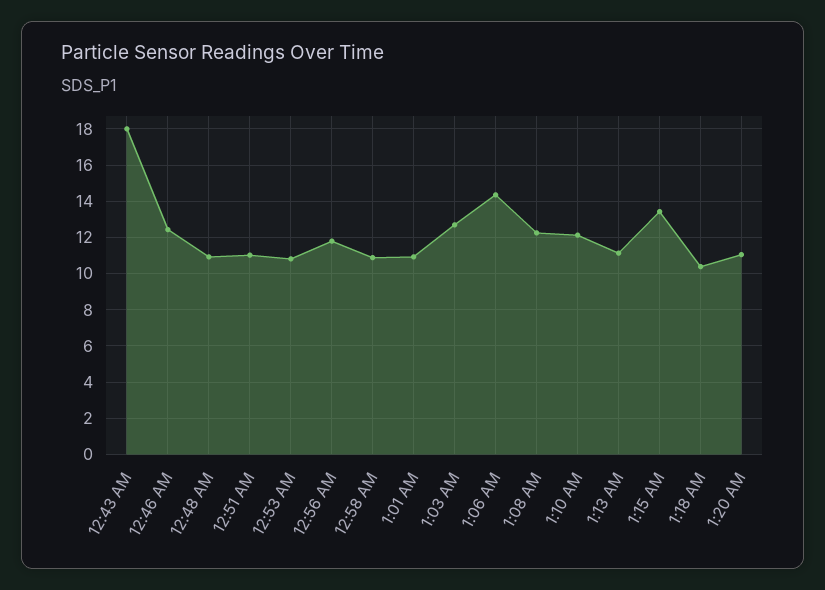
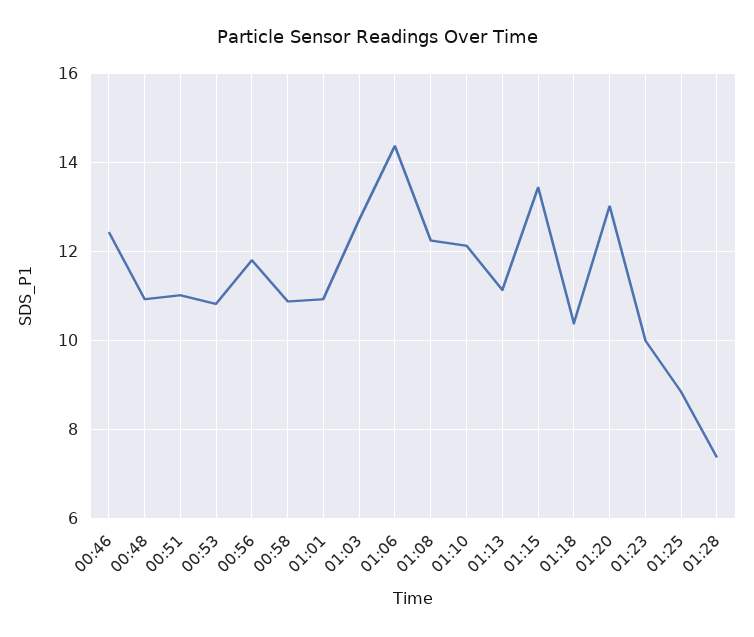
12:43 AM: 18 -> none
1:20 AM: 11 -> 13
01:23: none -> 10
01:25: none -> 8.8
01:28: none -> 7.4

